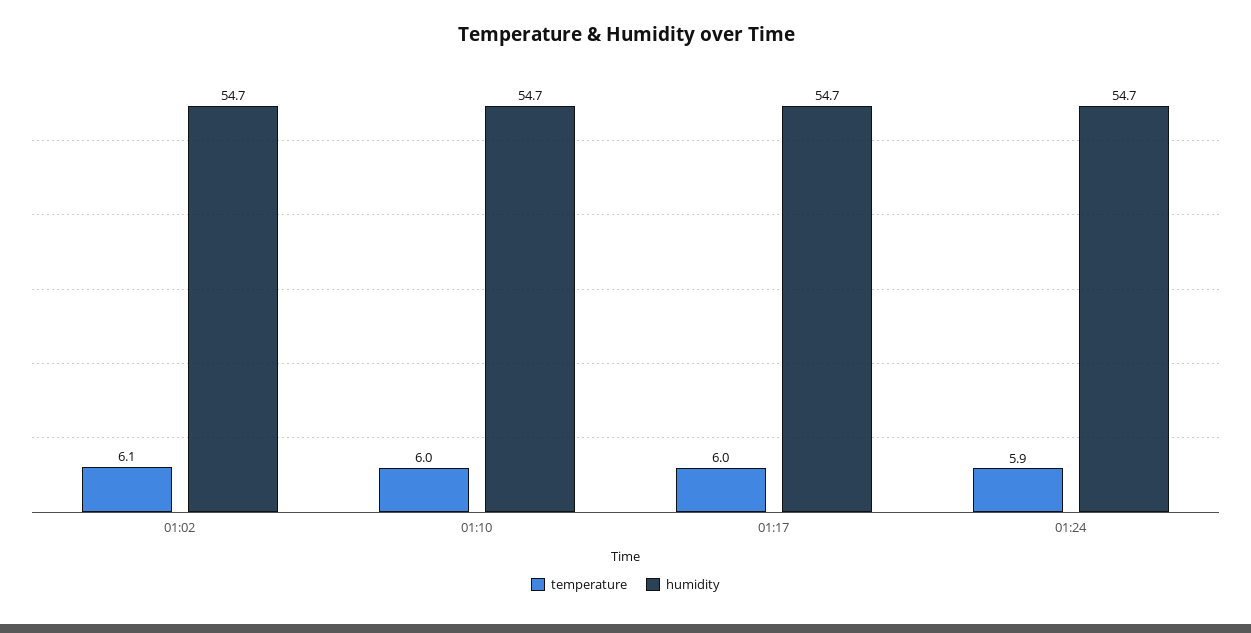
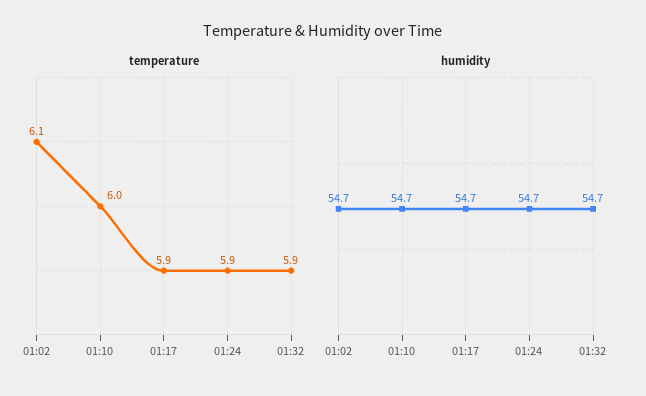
temperature, 01:17: 6 -> 5.9
temperature, 01:32: none -> 5.9
humidity, 01:32: none -> 54.7

